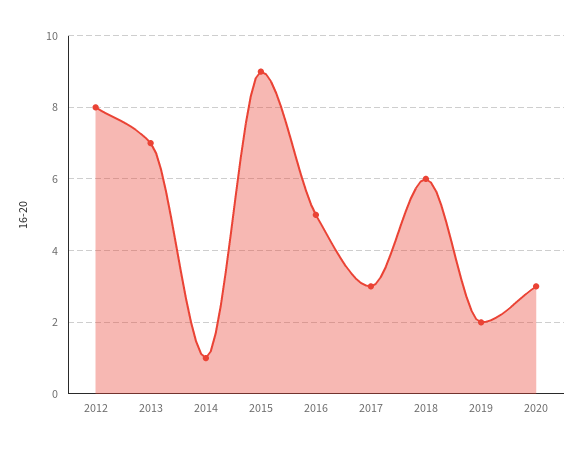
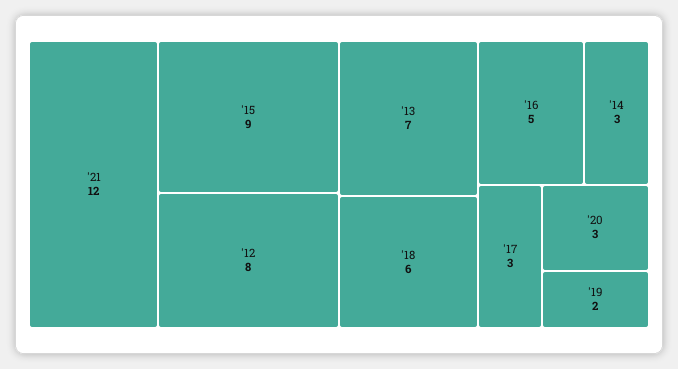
2014: 1 -> 3
'21: none -> 12

